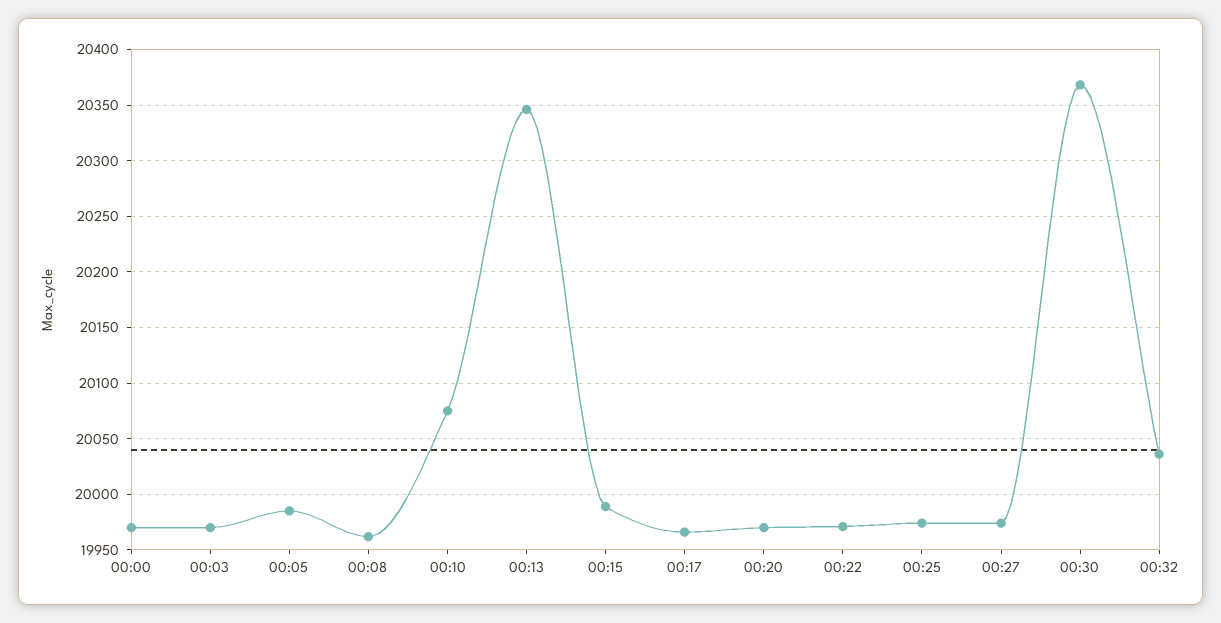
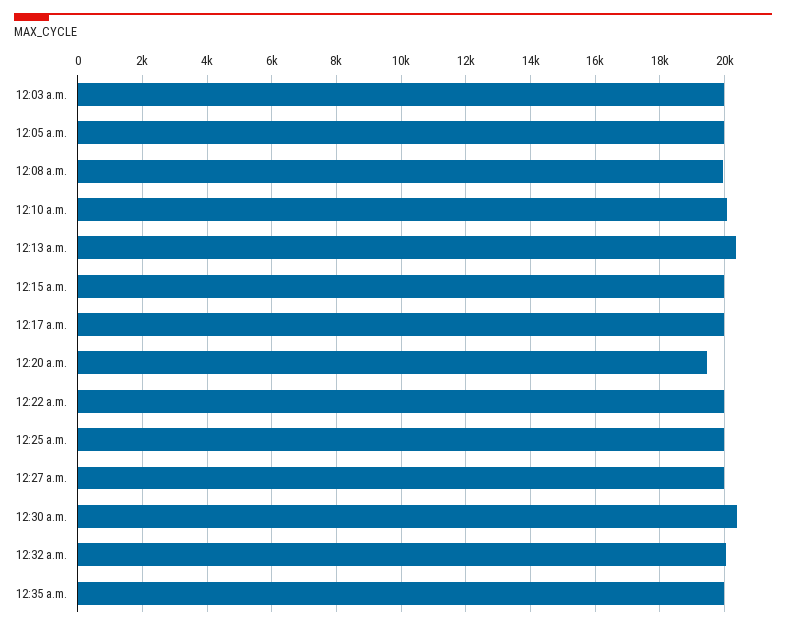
00:00: 19970 -> none
00:20: 19970 -> 19400
12:35 a.m.: none -> 20000

